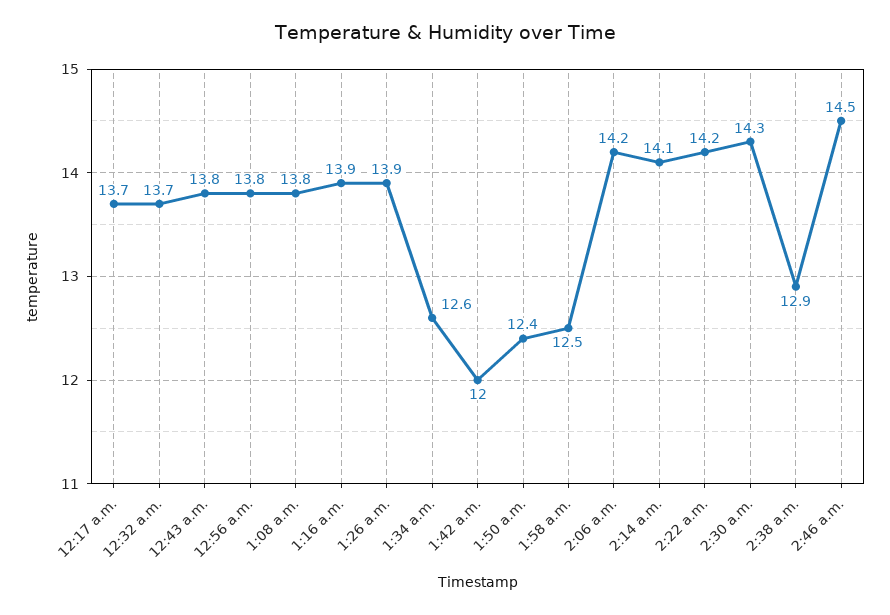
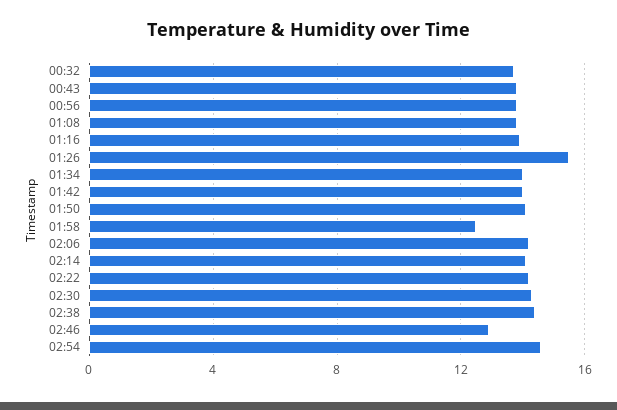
12:17 a.m.: 13.7 -> none
1:26 a.m.: 13.9 -> 15.5
1:34 a.m.: 12.6 -> 14
1:42 a.m.: 12 -> 14
1:50 a.m.: 12.4 -> 14
2:38 a.m.: 12.9 -> 14.5
2:46 a.m.: 14.5 -> 13
02:54: none -> 14.5

